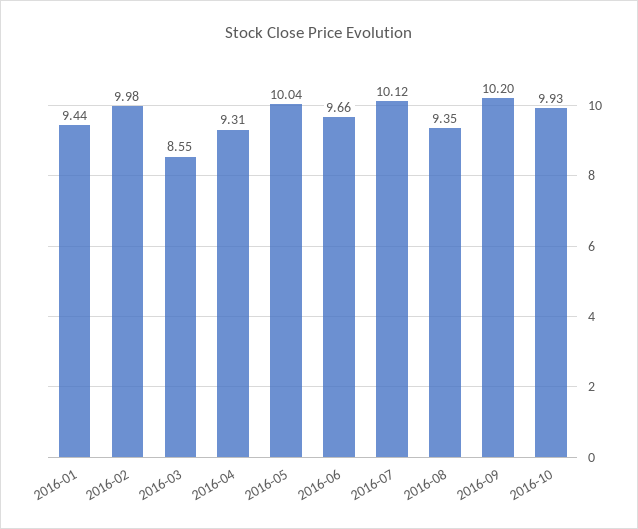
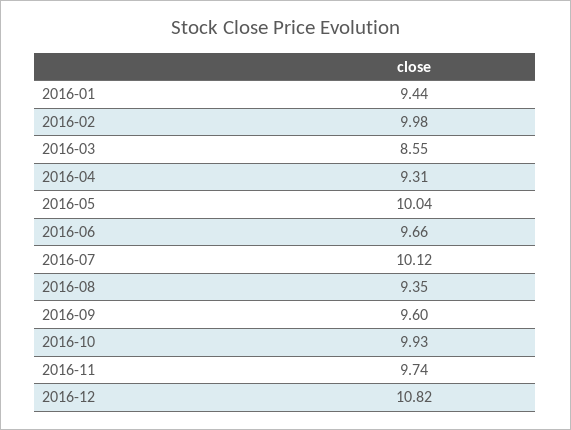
2016-09: 10.2 -> 9.6
2016-11: none -> 9.74
2016-12: none -> 10.82

